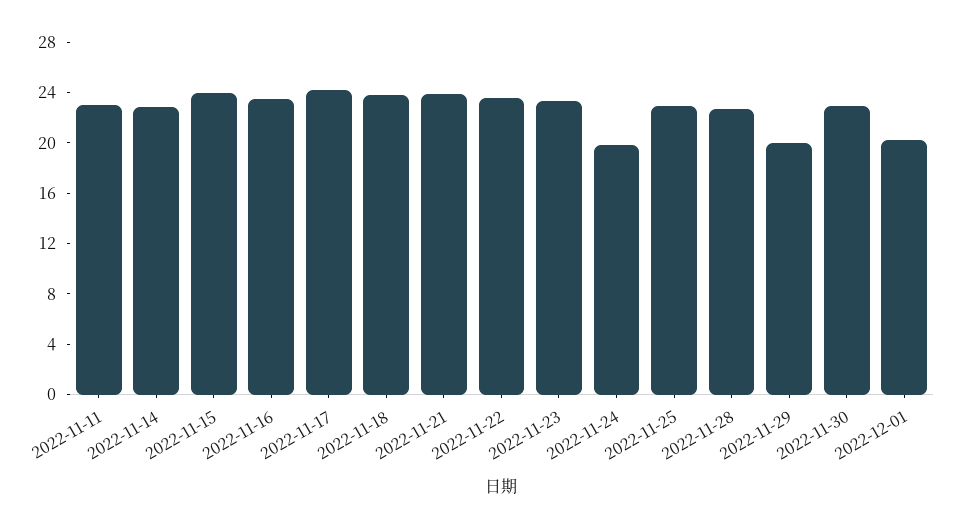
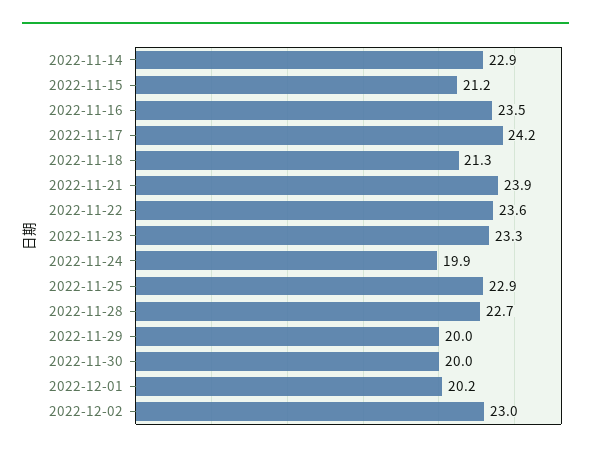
2022-11-11: 23 -> none
2022-11-15: 24 -> 21.2
2022-11-18: 24 -> 21.3
2022-11-30: 23 -> 20
2022-12-02: none -> 23

